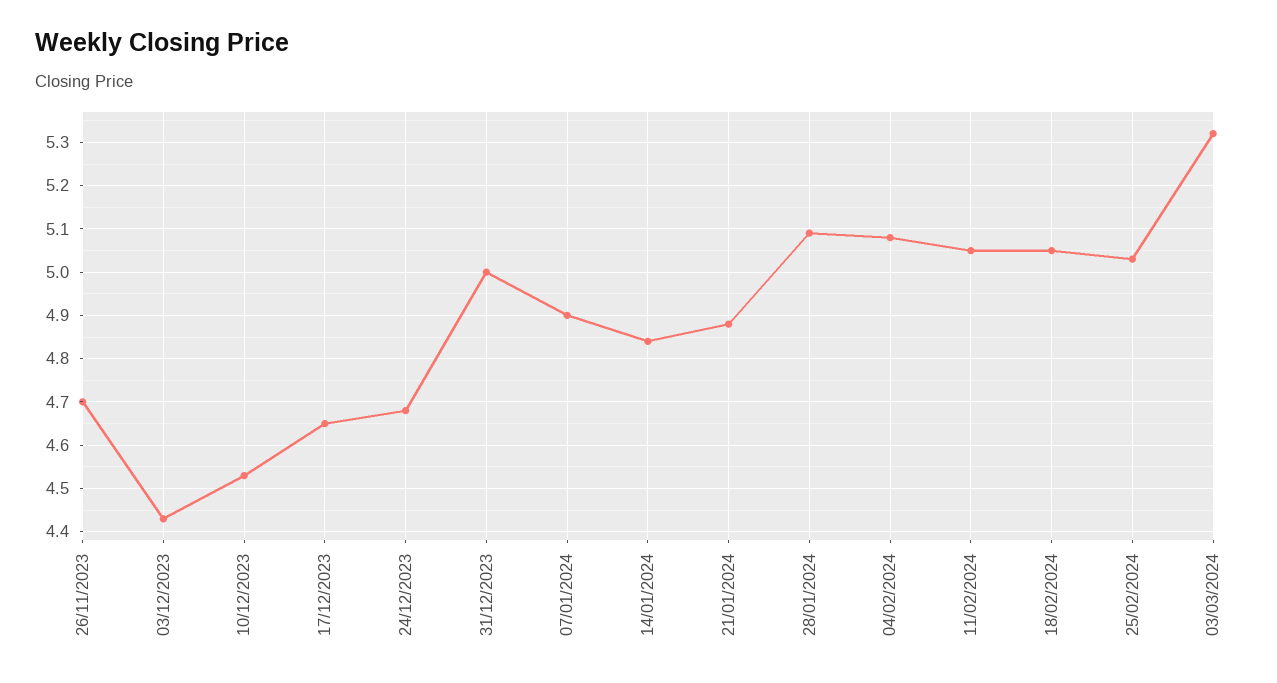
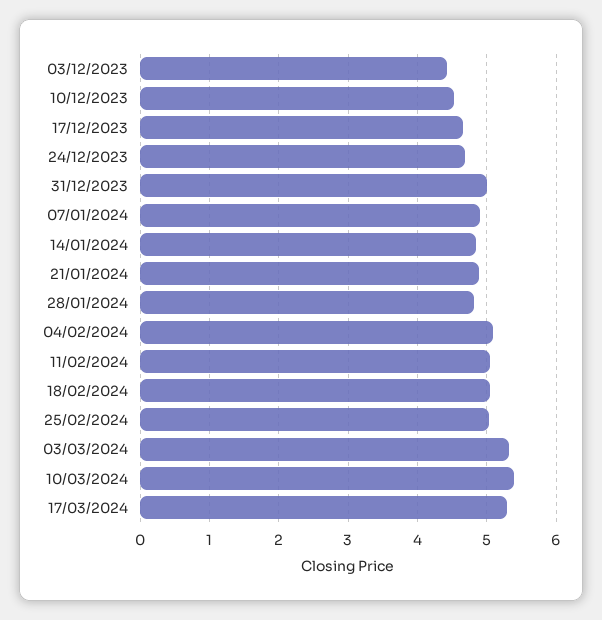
26/11/2023: 4.7 -> none
28/01/2024: 5.1 -> 4.8
10/03/2024: none -> 5.4
17/03/2024: none -> 5.3

